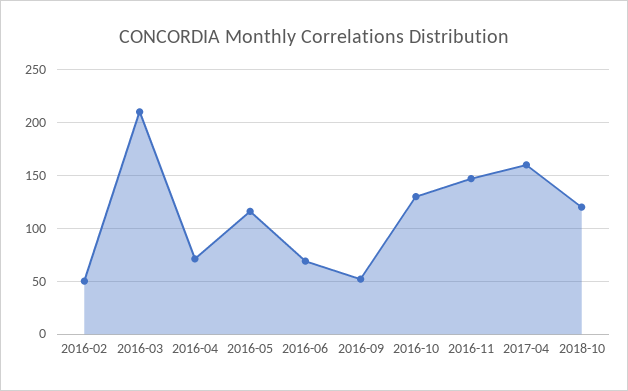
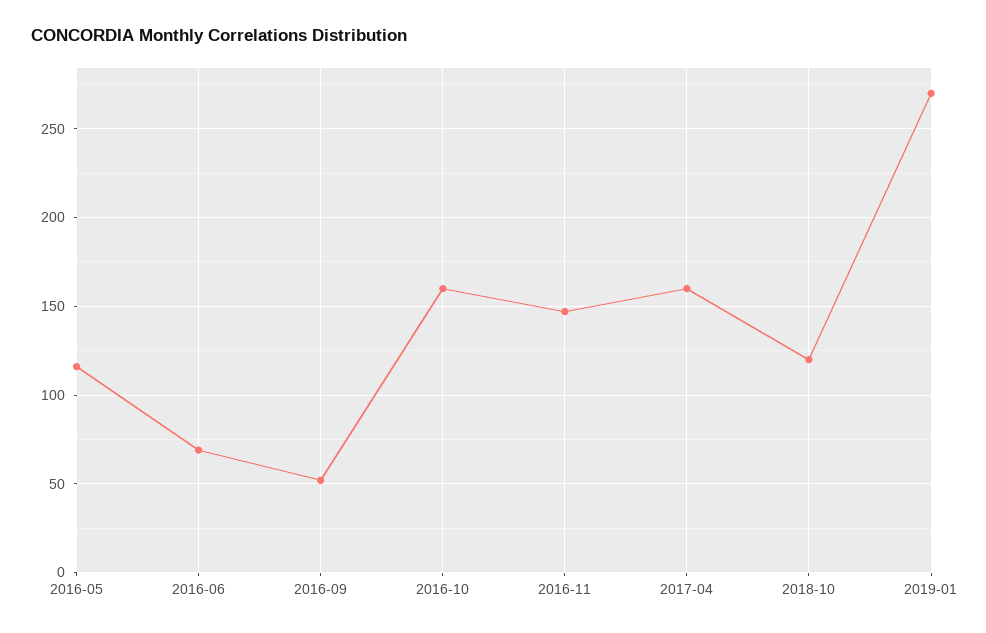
2016-02: 50 -> none
2016-03: 210 -> none
2016-04: 70 -> none
2016-10: 130 -> 160
2019-01: none -> 270

